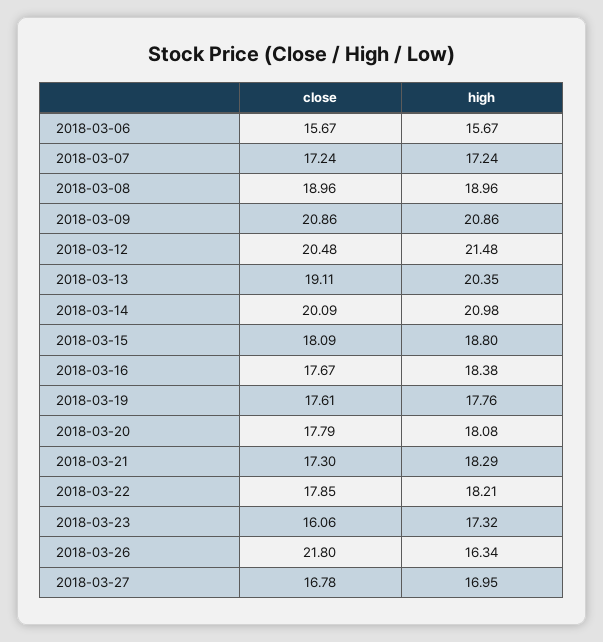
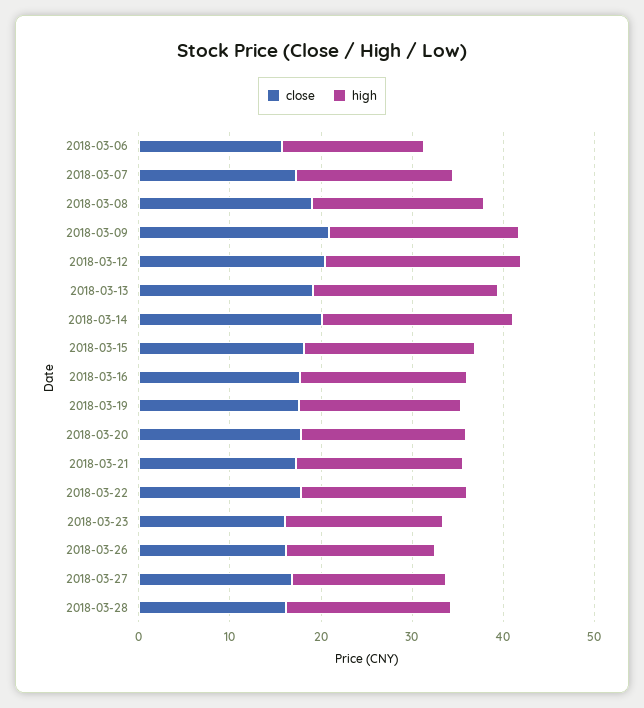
close, 2018-03-26: 21.8 -> 16
close, 2018-03-28: none -> 16
high, 2018-03-28: none -> 18

